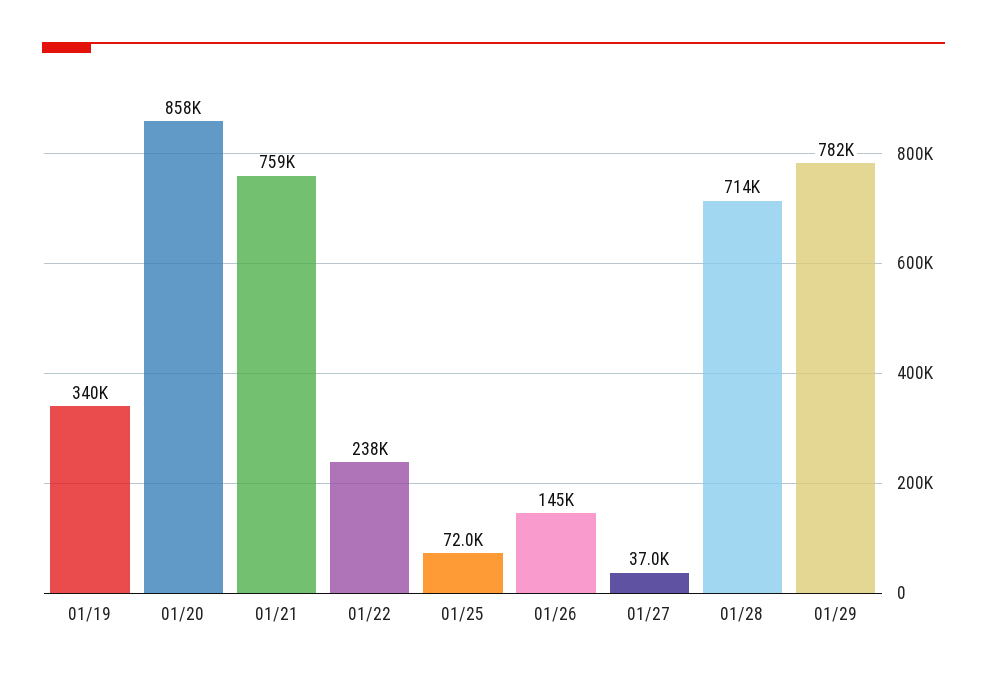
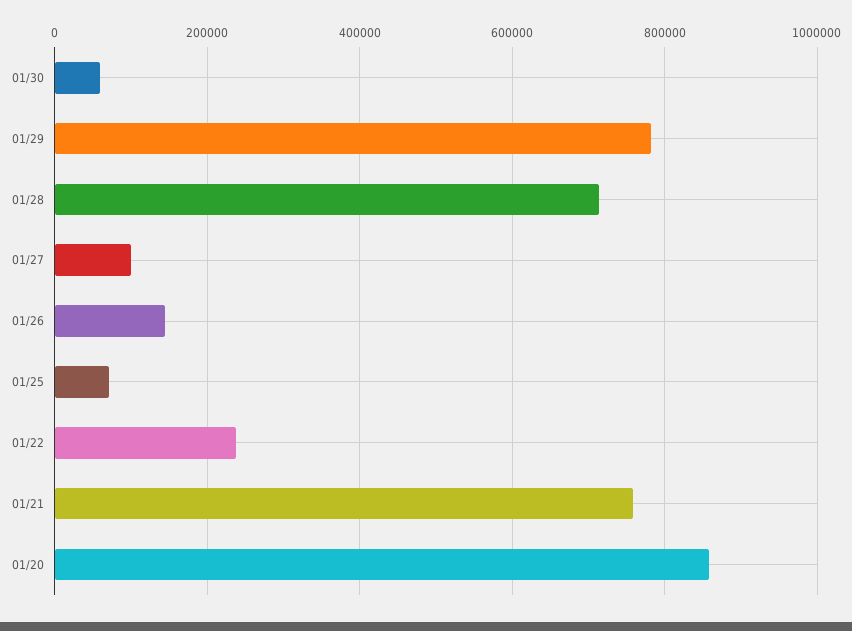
01/19: 340000 -> none
01/27: 37000 -> 100000
01/30: none -> 60000

